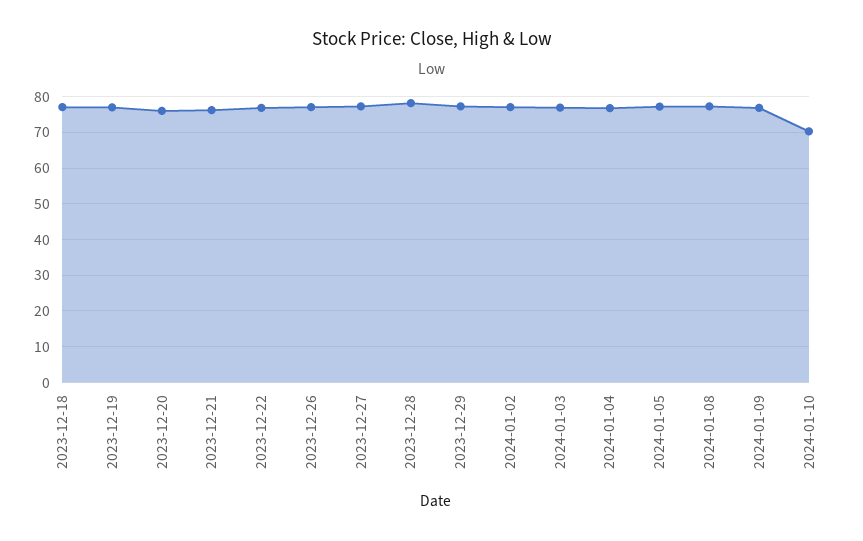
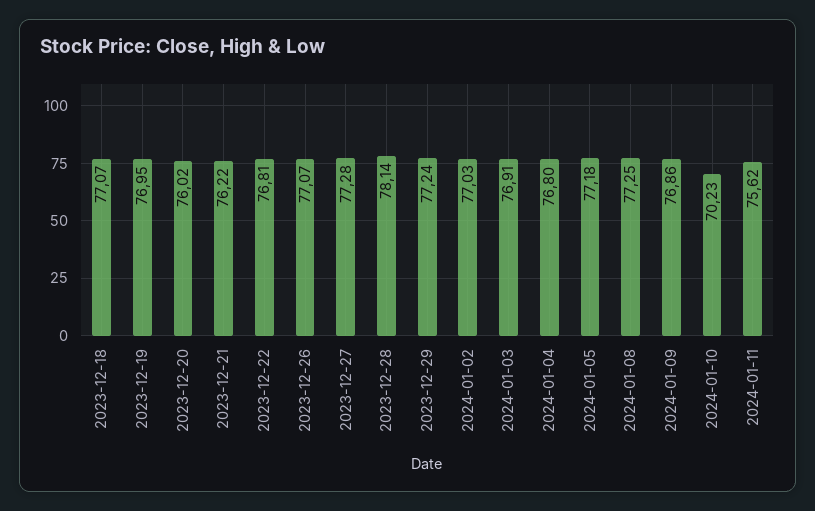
2024-01-11: none -> 75.62

